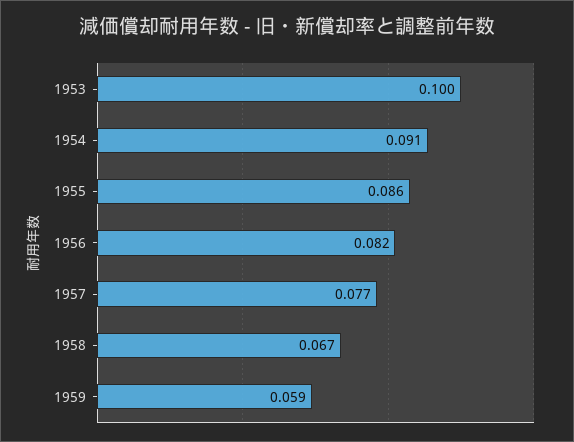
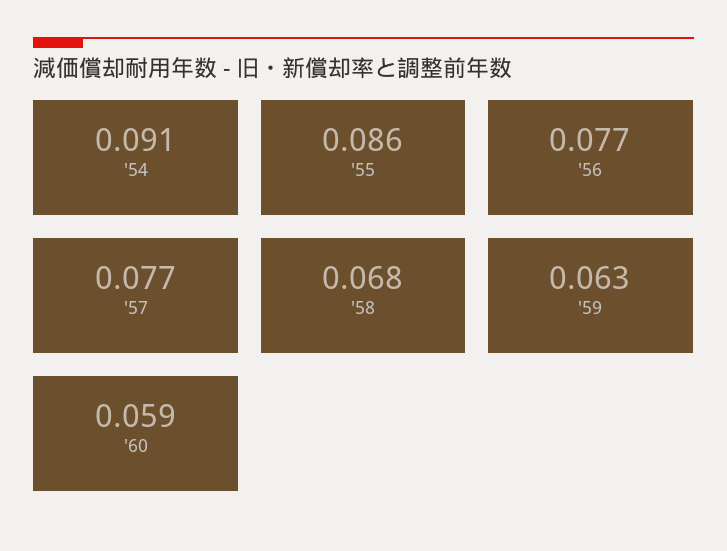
1953: 0.1 -> none
1956: 0.082 -> 0.077
1958: 0.067 -> 0.068
1959: 0.059 -> 0.063
'60: none -> 0.059

